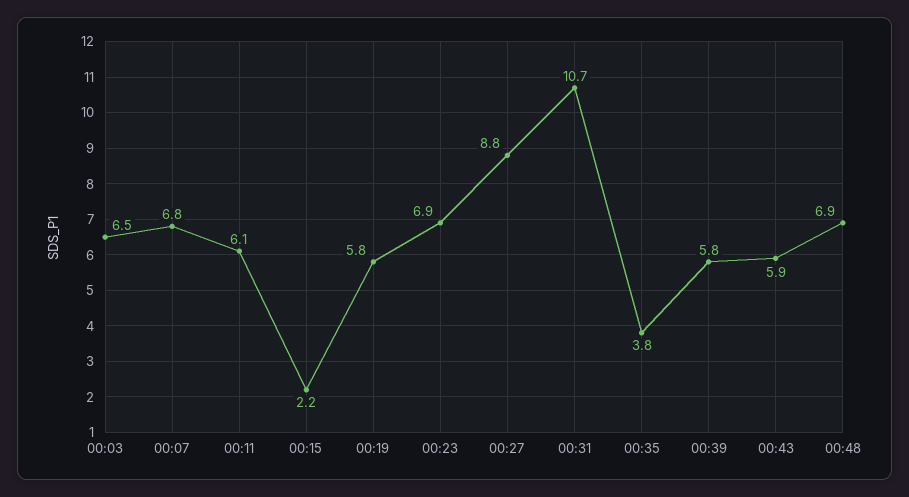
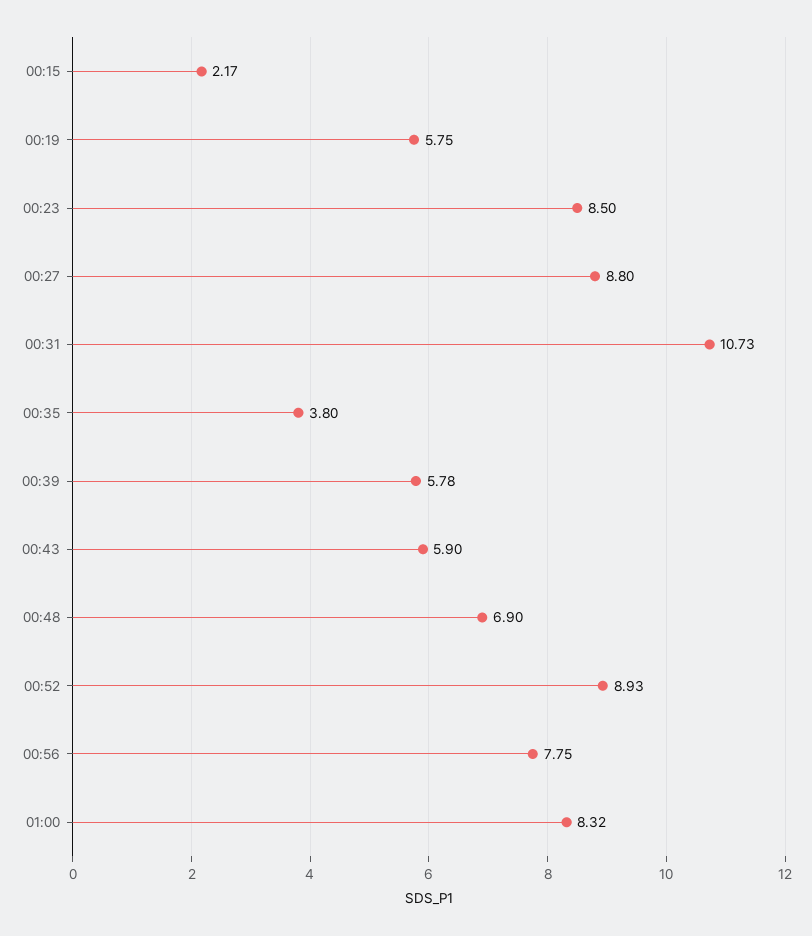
00:03: 6.5 -> none
00:07: 6.8 -> none
00:11: 6.1 -> none
00:23: 6.9 -> 8.5
00:52: none -> 8.93
00:56: none -> 7.75
01:00: none -> 8.32

